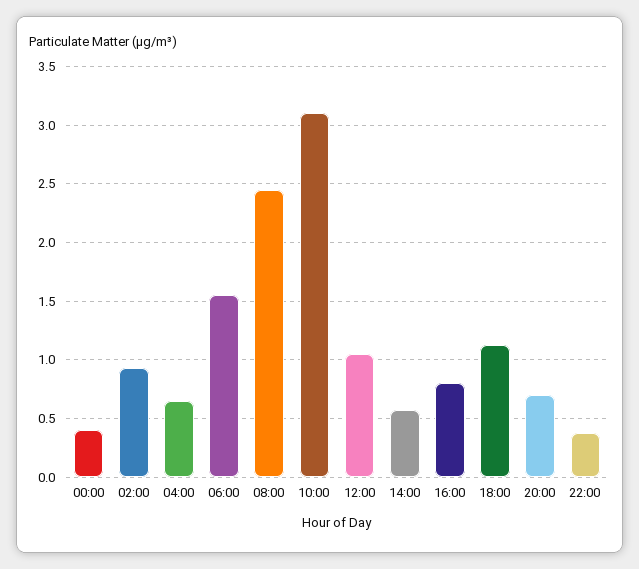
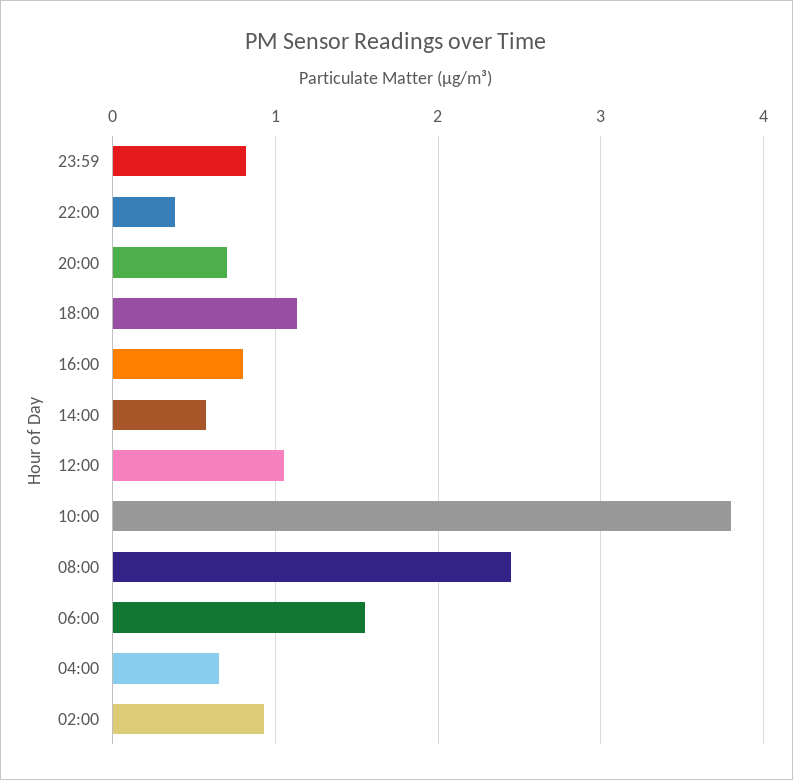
00:00: 0.4 -> none
10:00: 3.1 -> 3.8
23:59: none -> 0.8

